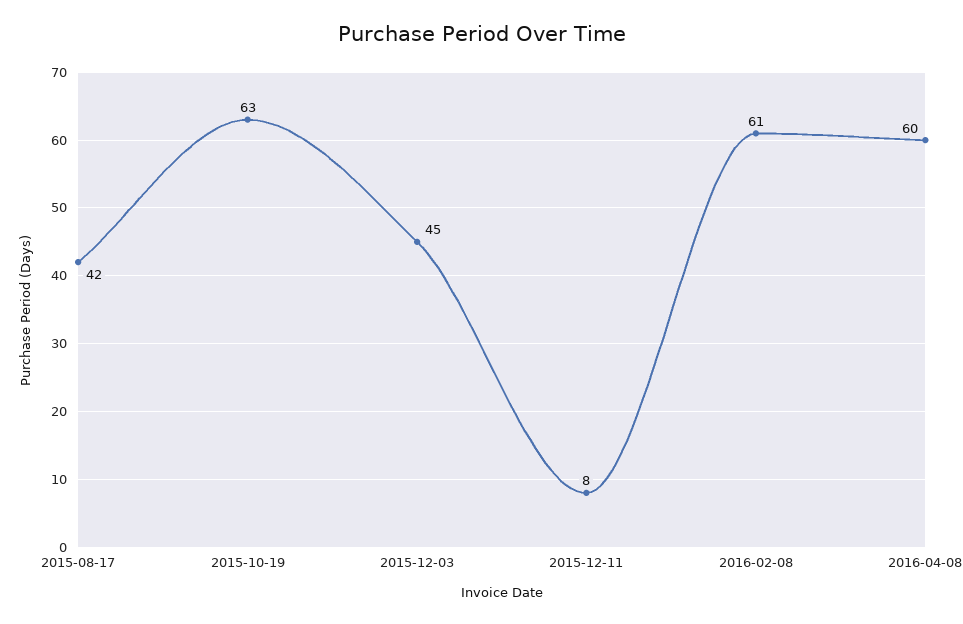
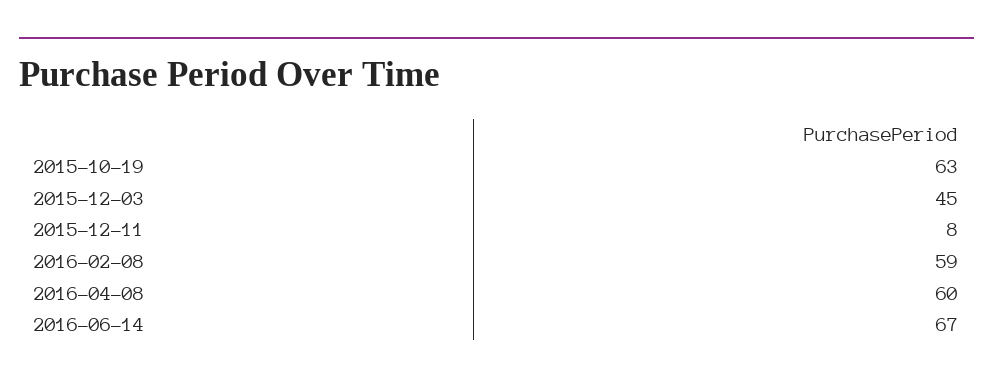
2015-08-17: 42 -> none
2016-02-08: 61 -> 59
2016-06-14: none -> 67

